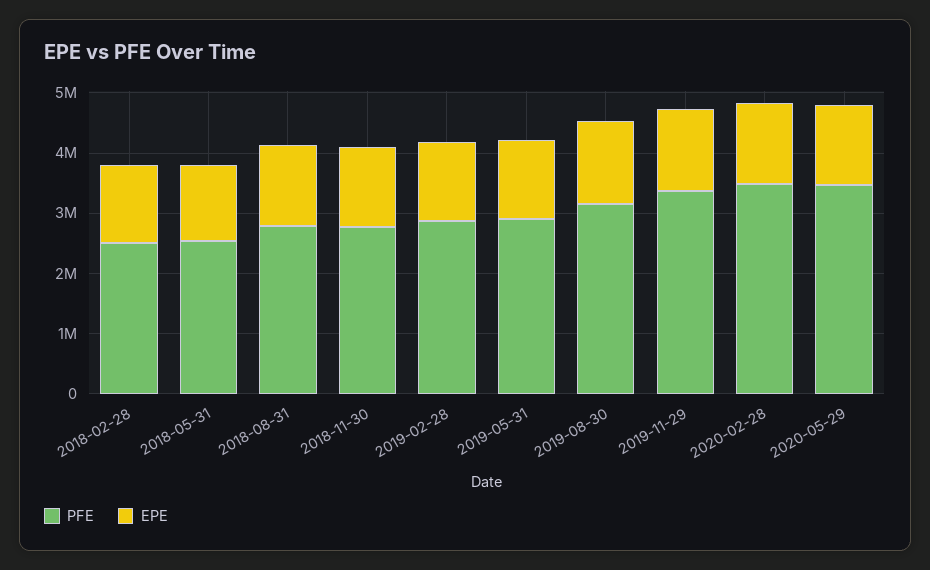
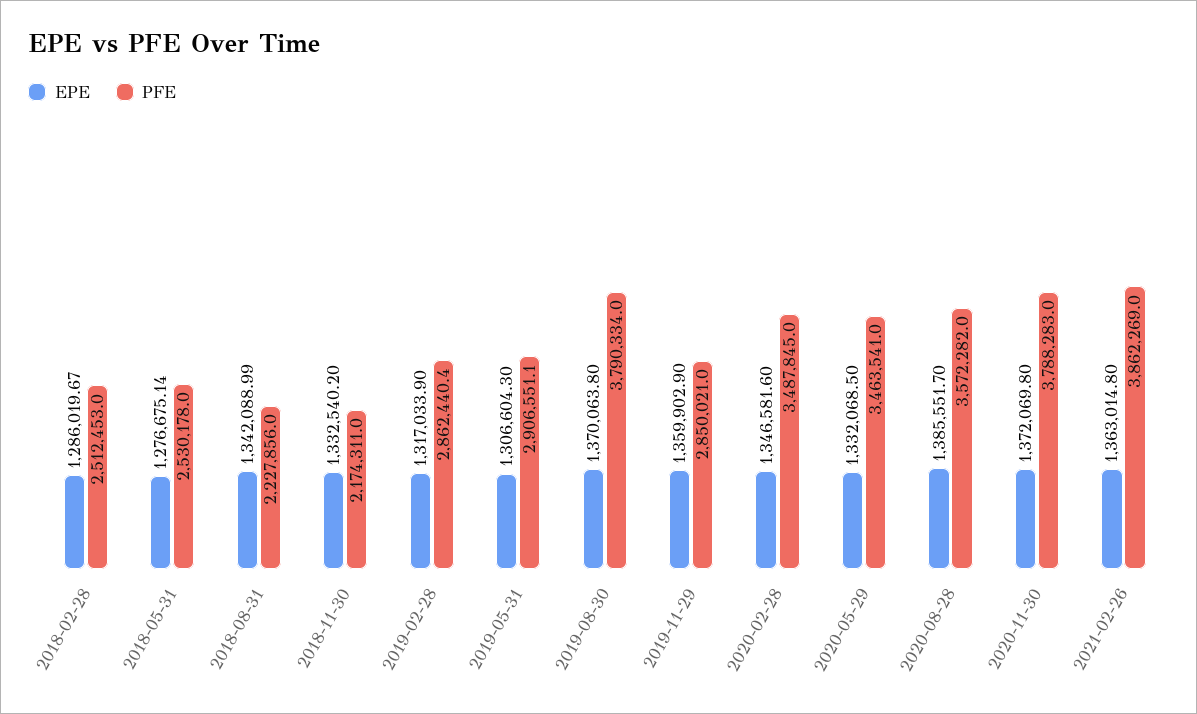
PFE, 2018-08-31: 2800000 -> 2227856
PFE, 2018-11-30: 2800000 -> 2174311
PFE, 2019-08-30: 3200000 -> 3790334
PFE, 2019-11-29: 3400000 -> 2850021
EPE, 2020-08-28: none -> 1385551.7
PFE, 2020-08-28: none -> 3572282
EPE, 2020-11-30: none -> 1372069.8
PFE, 2020-11-30: none -> 3788283
EPE, 2021-02-26: none -> 1363014.8
PFE, 2021-02-26: none -> 3862269

